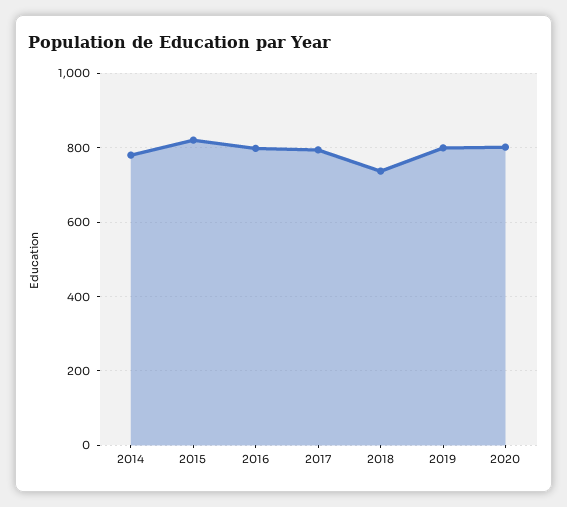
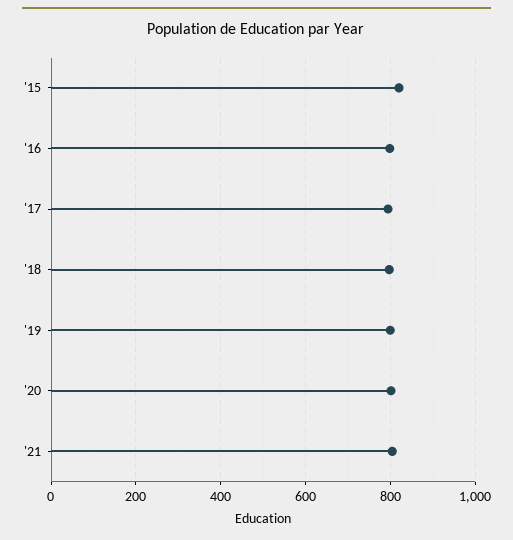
2014: 780 -> none
2018: 740 -> 800
'21: none -> 800

